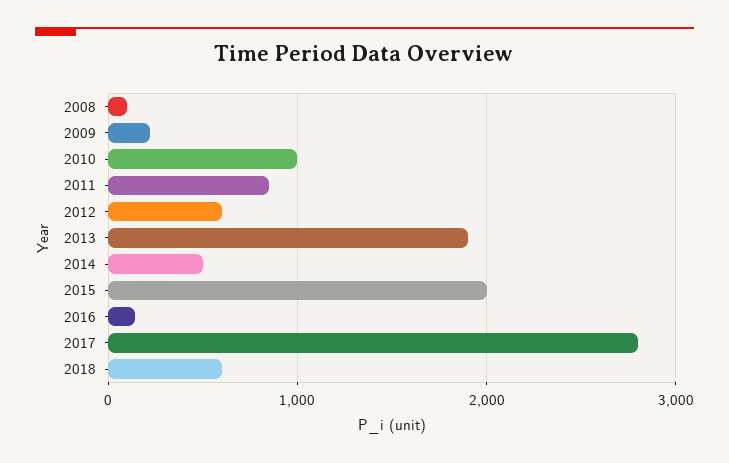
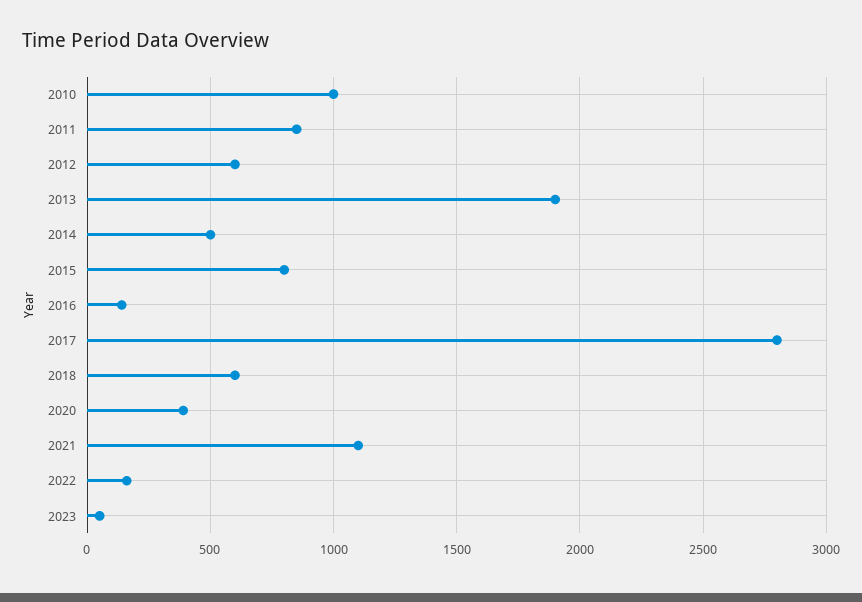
2008: 100 -> none
2009: 200 -> none
2015: 2000 -> 800
2020: none -> 400
2021: none -> 1100
2022: none -> 150
2023: none -> 50

